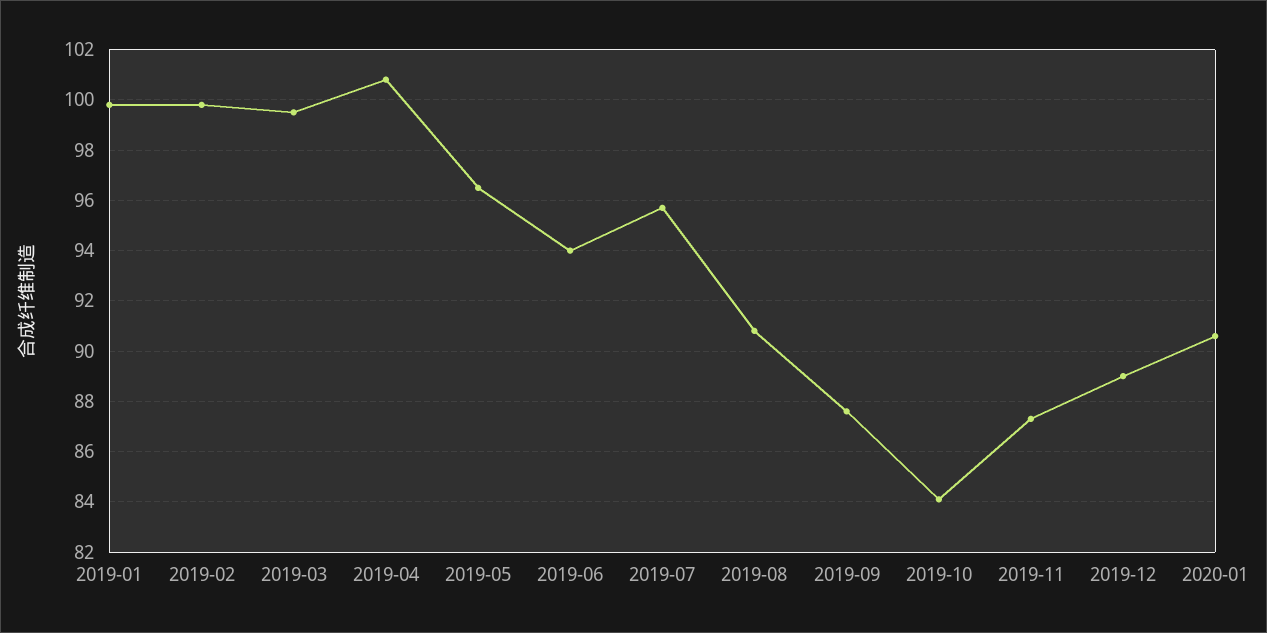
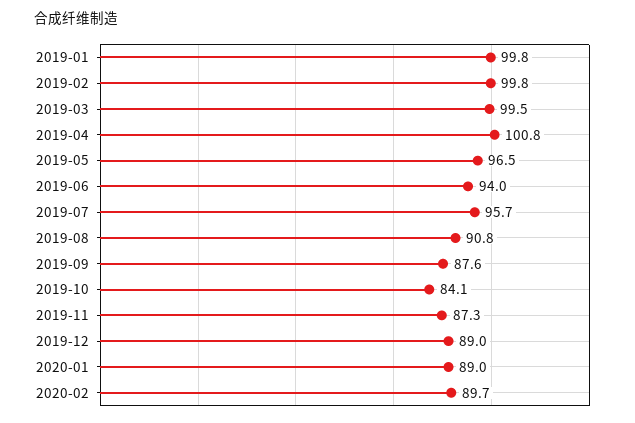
2020-01: 90.5 -> 89
2020-02: none -> 89.7

